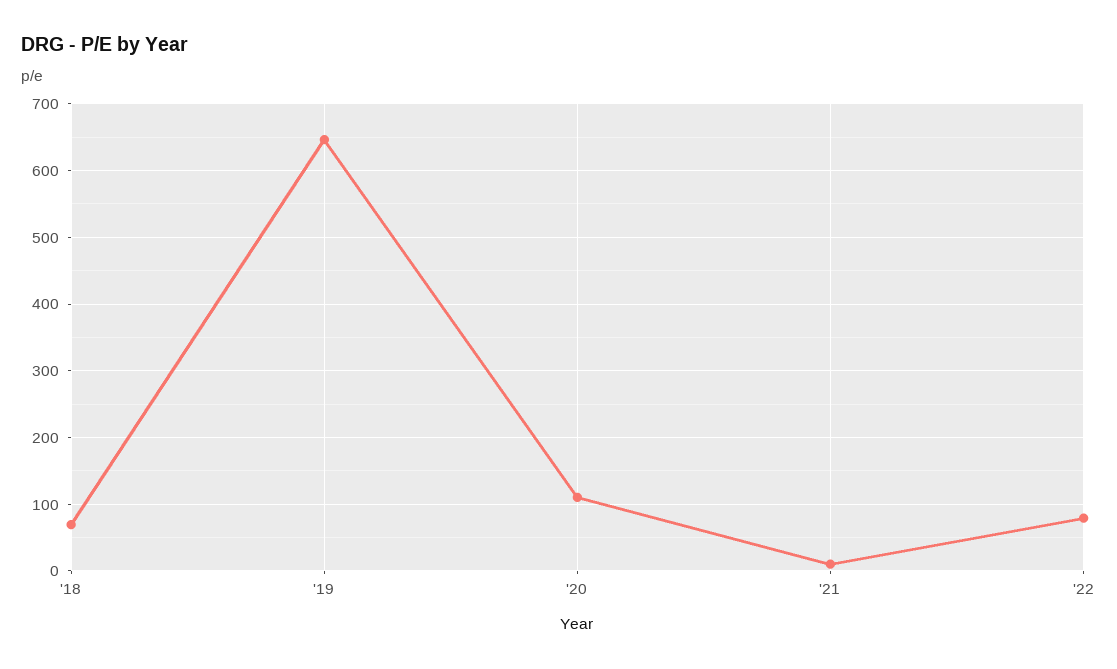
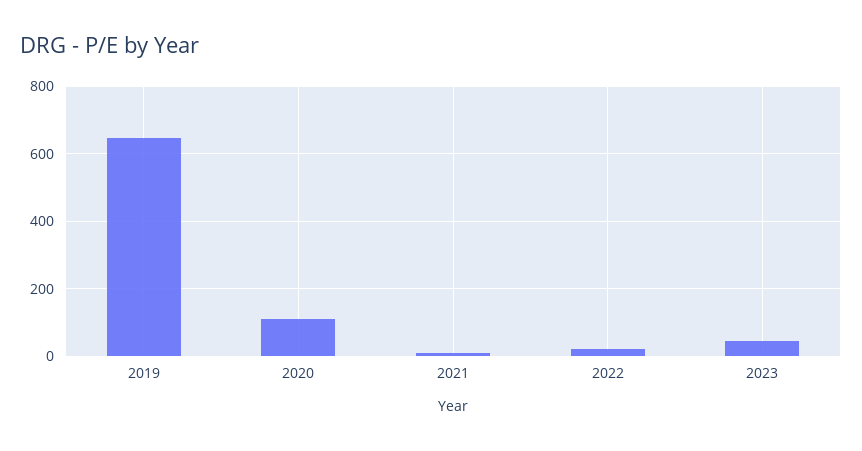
'18: 70 -> none
'22: 80 -> 20
2023: none -> 40

